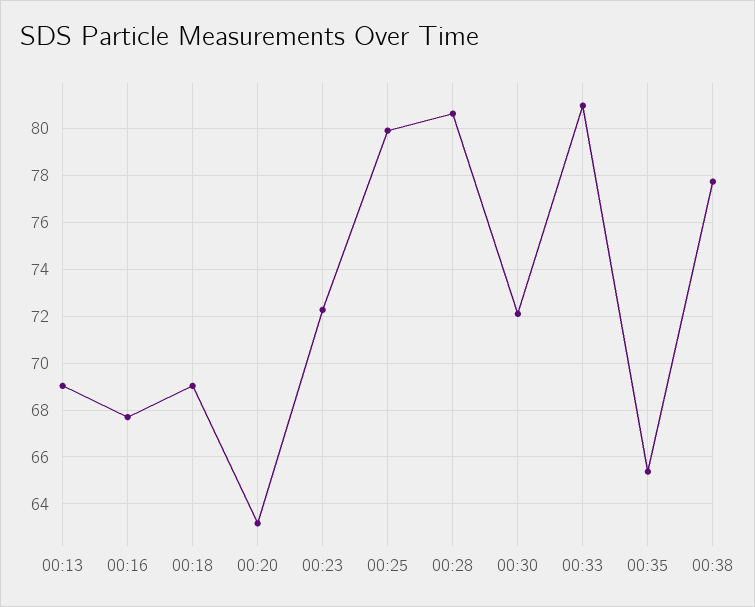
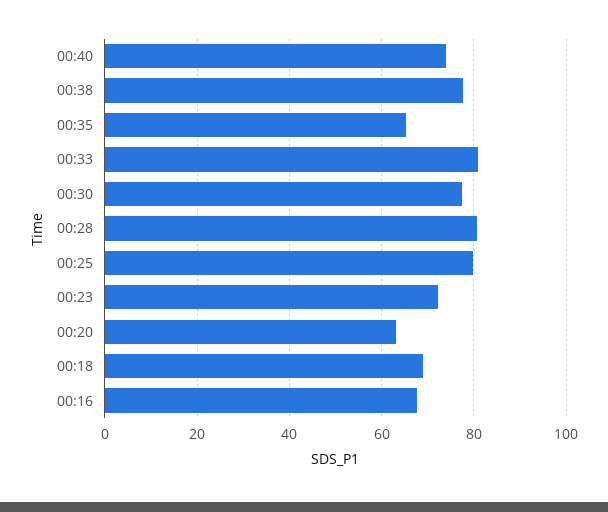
00:13: 69 -> none
00:30: 72 -> 78
00:40: none -> 74

